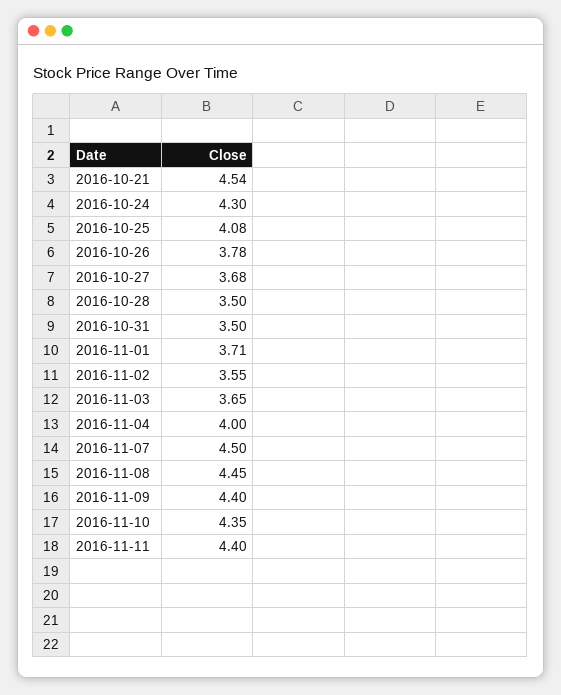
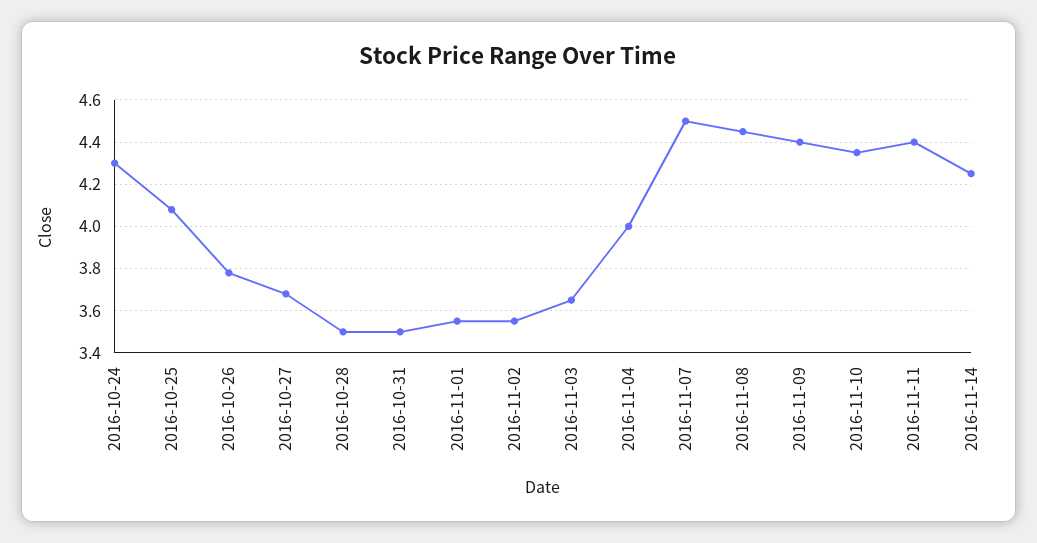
2016-10-21: 4.54 -> none
2016-11-01: 3.71 -> 3.55
2016-11-14: none -> 4.25

